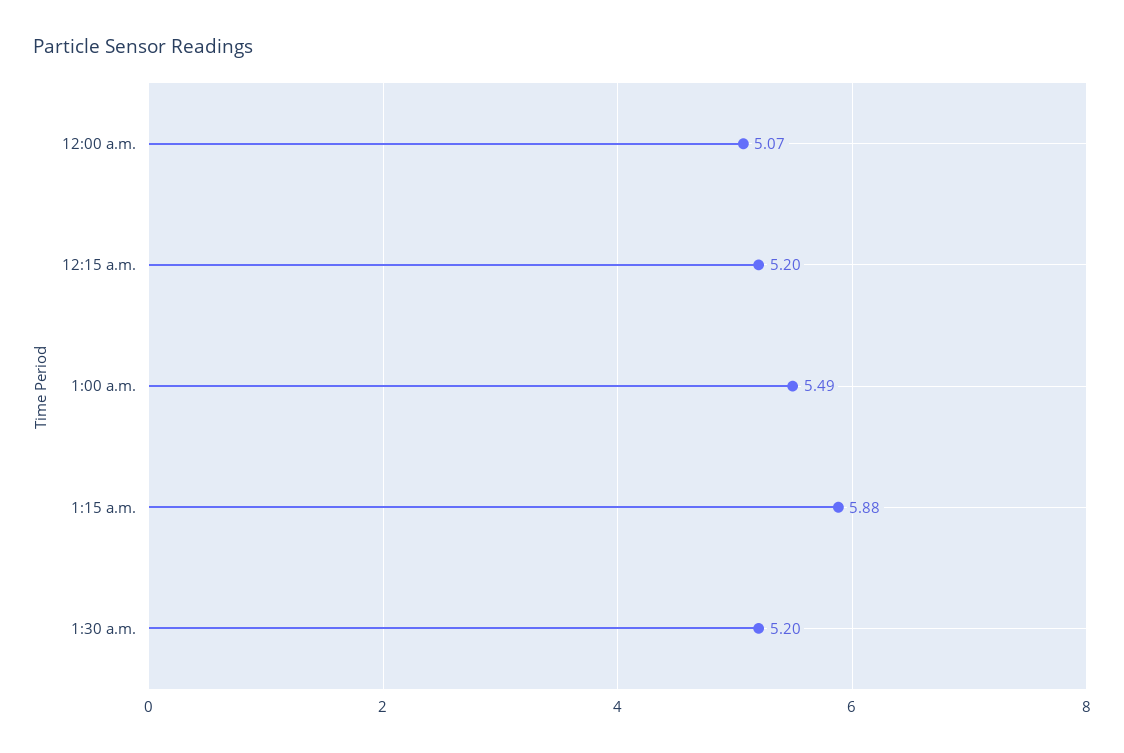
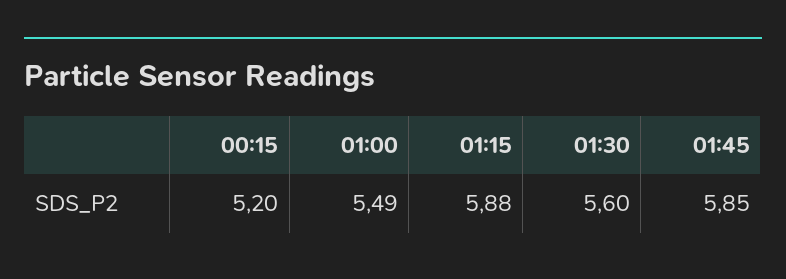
12:00 a.m.: 5.07 -> none
1:30 a.m.: 5.2 -> 5.6
01:45: none -> 5.85

